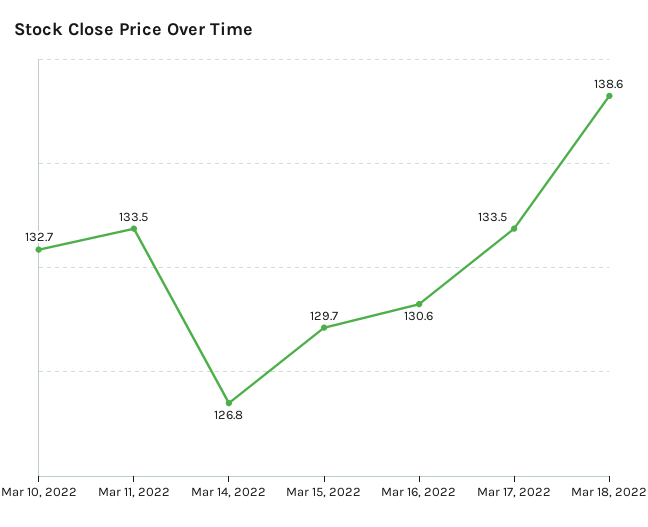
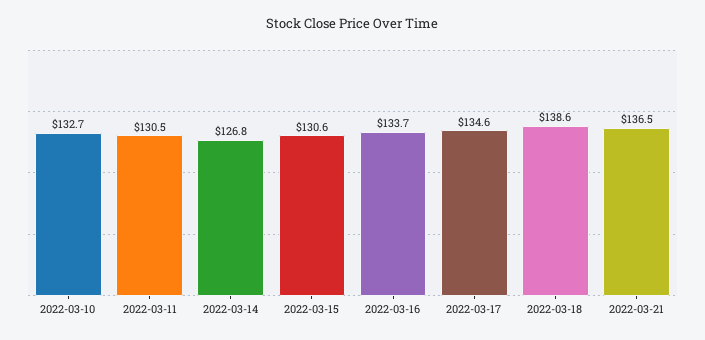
Mar 11, 2022: 133.5 -> 130.5
Mar 15, 2022: 129.7 -> 130.6
Mar 16, 2022: 130.6 -> 133.7
Mar 17, 2022: 133.5 -> 134.6
2022-03-21: none -> 136.5

